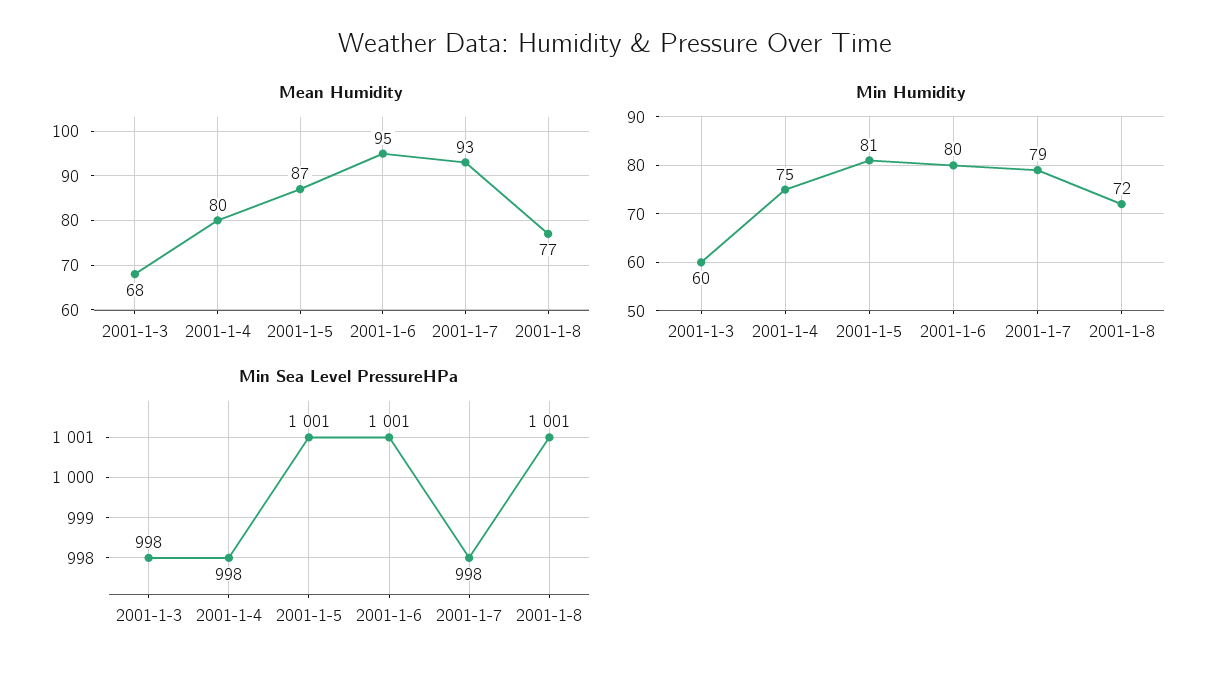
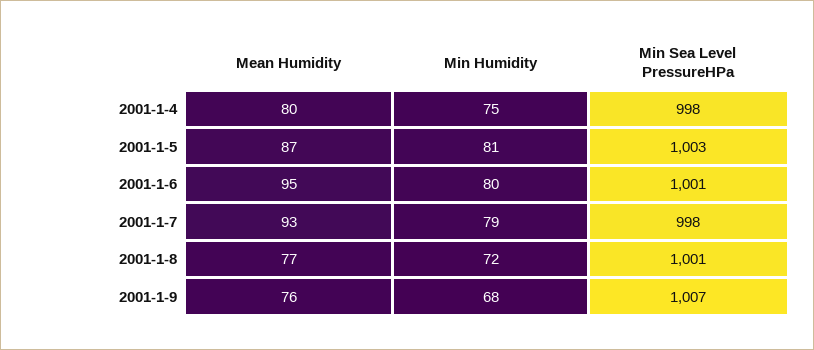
Mean Humidity, 2001-1-3: 68 -> none
Min Humidity, 2001-1-3: 60 -> none
Min Sea Level PressureHPa, 2001-1-3: 998 -> none
Min Sea Level PressureHPa, 2001-1-5: 1001 -> 1003
Mean Humidity, 2001-1-9: none -> 76
Min Humidity, 2001-1-9: none -> 68
Min Sea Level PressureHPa, 2001-1-9: none -> 1007

